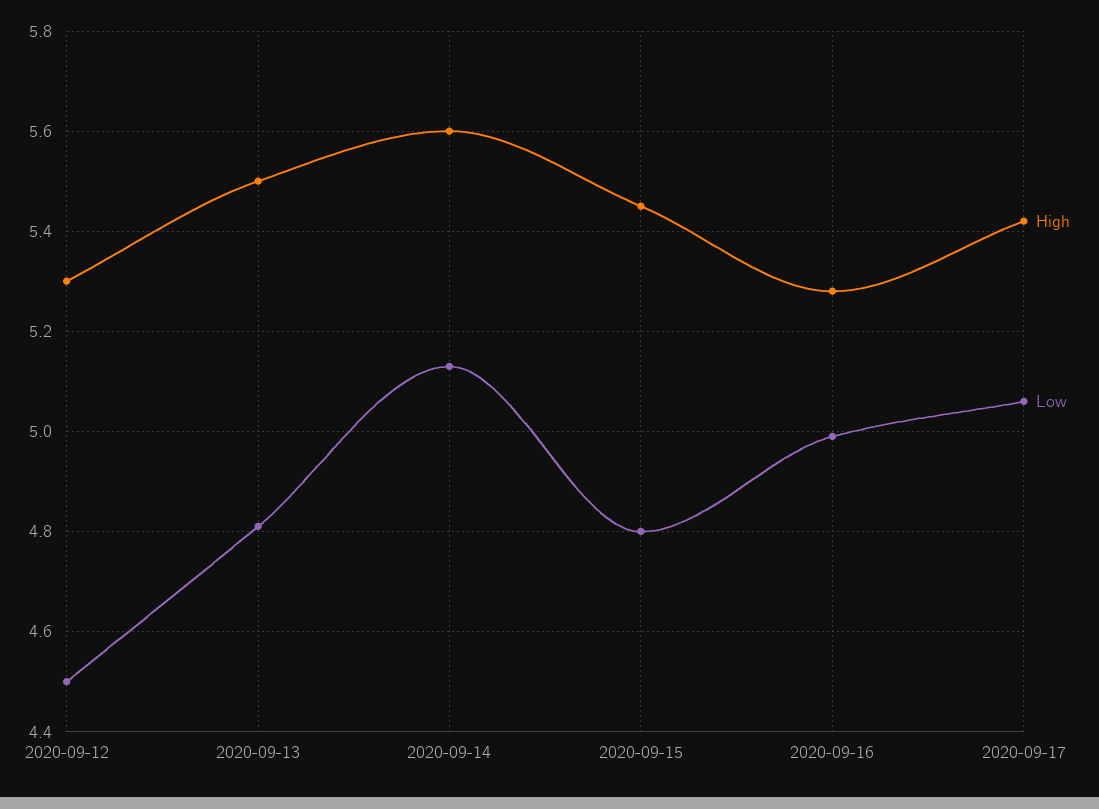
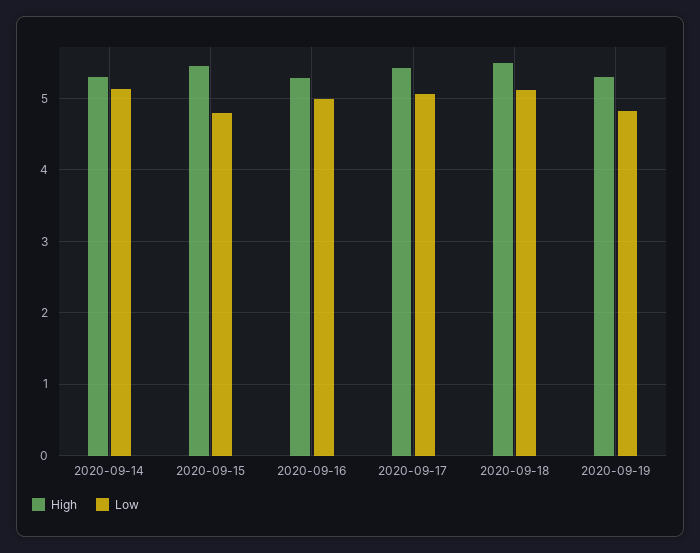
High, 2020-09-12: 5.3 -> none
Low, 2020-09-12: 4.5 -> none
High, 2020-09-13: 5.5 -> none
Low, 2020-09-13: 4.8 -> none
High, 2020-09-14: 5.6 -> 5.3
High, 2020-09-18: none -> 5.5
Low, 2020-09-18: none -> 5.1
High, 2020-09-19: none -> 5.3
Low, 2020-09-19: none -> 4.8

